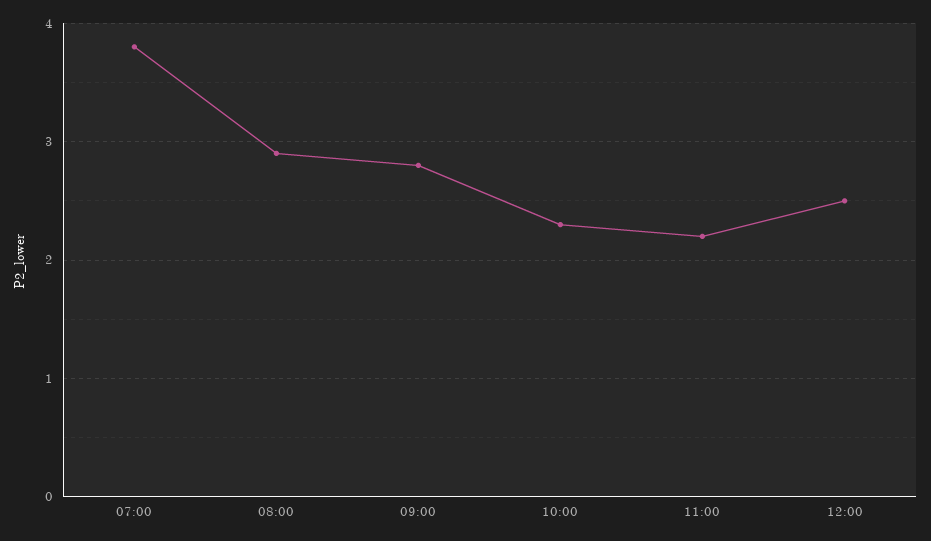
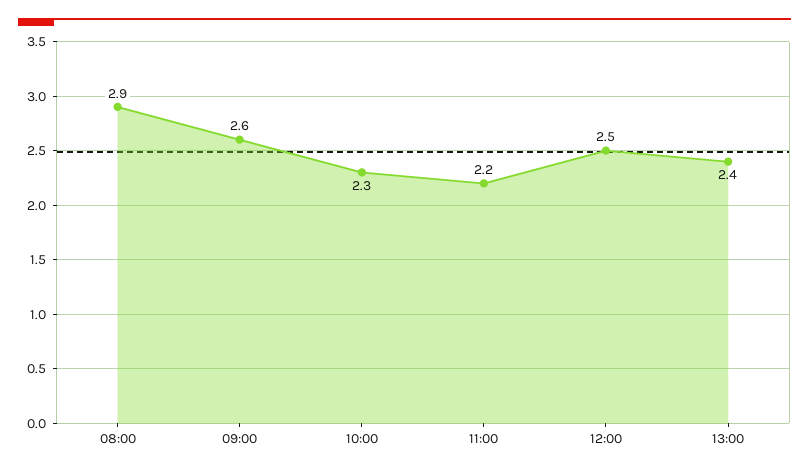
07:00: 3.8 -> none
09:00: 2.8 -> 2.6
13:00: none -> 2.4

